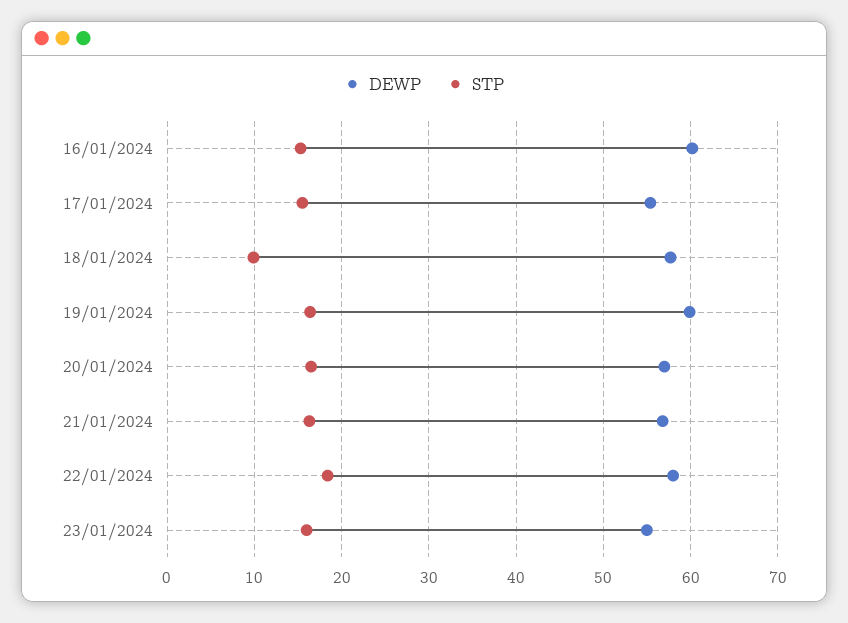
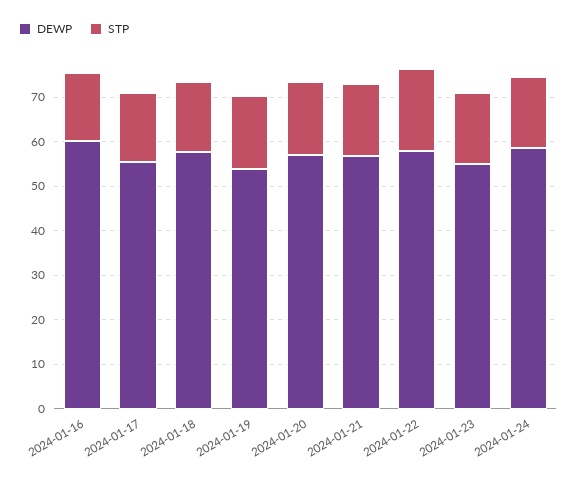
STP, 18/01/2024: 10 -> 16
DEWP, 19/01/2024: 60 -> 54
DEWP, 2024-01-24: none -> 58
STP, 2024-01-24: none -> 16

